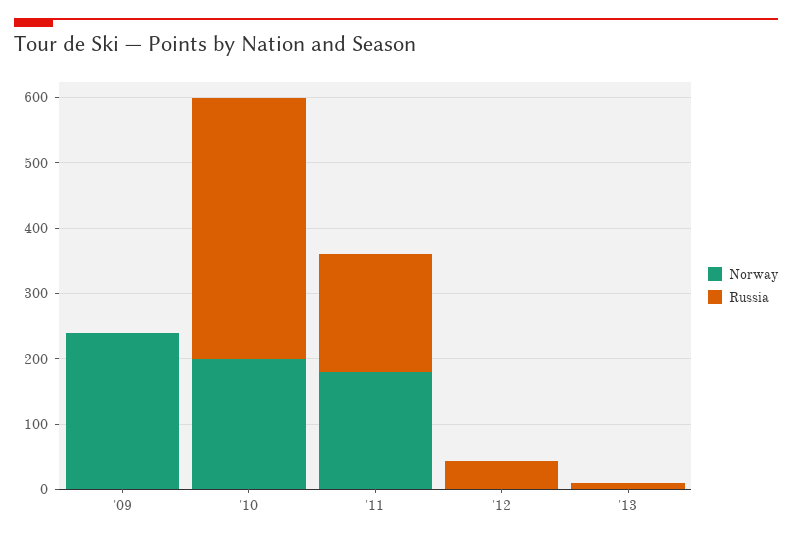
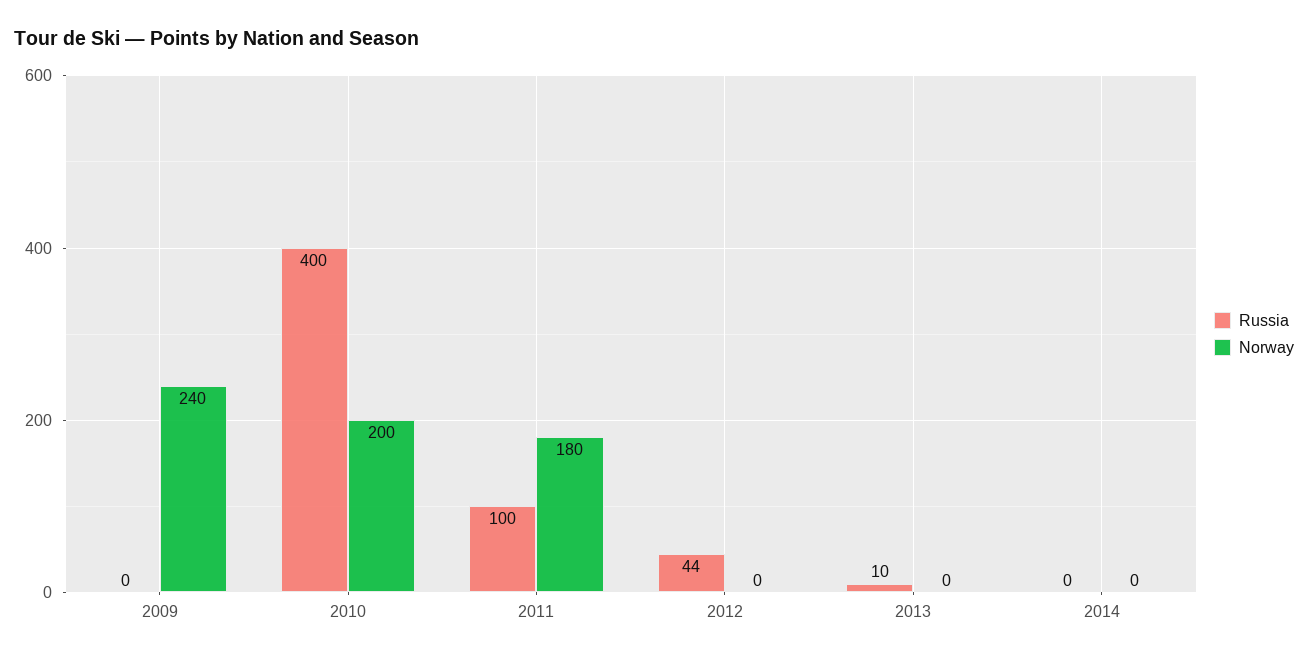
Russia, '11: 180 -> 100
Russia, 2014: none -> 0
Norway, 2014: none -> 0

